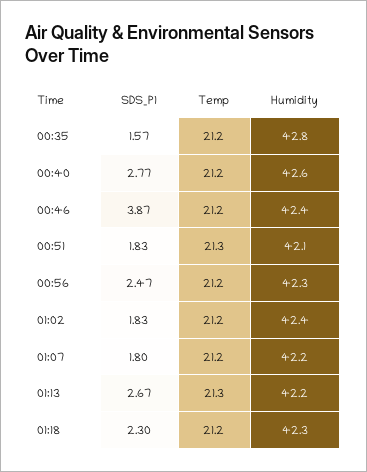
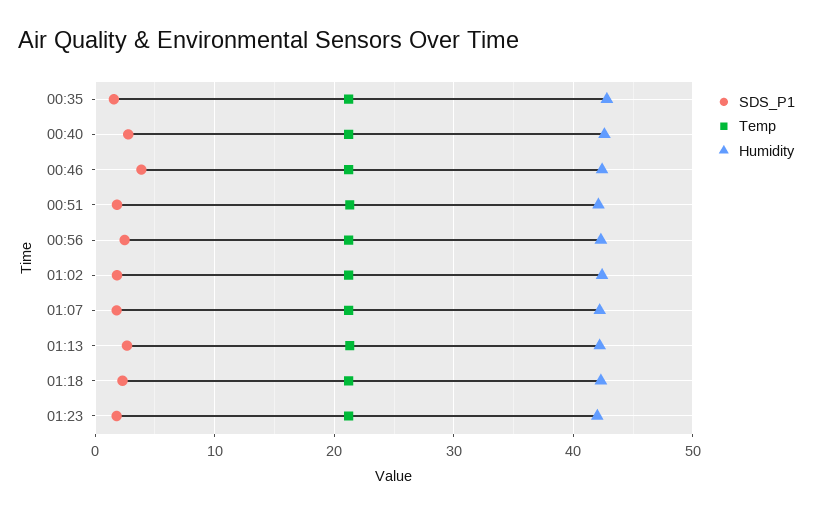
SDS_P1, 01:23: none -> 2
Temp, 01:23: none -> 21
Humidity, 01:23: none -> 42

